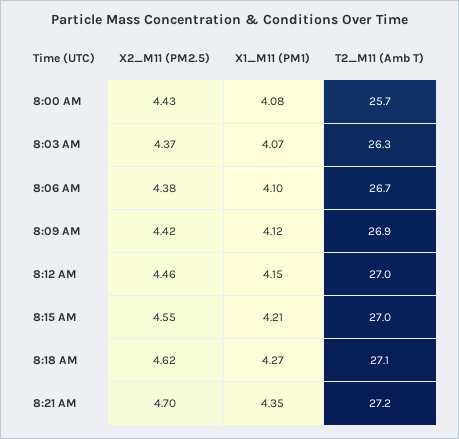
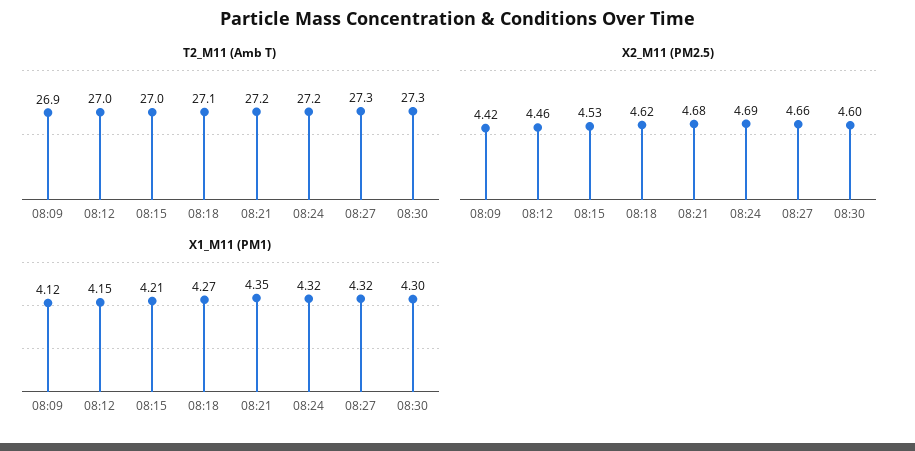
X2_M11 (PM2.5), 8:00 AM: 4.43 -> none
X1_M11 (PM1), 8:00 AM: 4.08 -> none
T2_M11 (Amb T), 8:00 AM: 25.7 -> none
X2_M11 (PM2.5), 8:03 AM: 4.37 -> none
X1_M11 (PM1), 8:03 AM: 4.07 -> none
T2_M11 (Amb T), 8:03 AM: 26.3 -> none
X2_M11 (PM2.5), 8:06 AM: 4.38 -> none
X1_M11 (PM1), 8:06 AM: 4.1 -> none
T2_M11 (Amb T), 8:06 AM: 26.7 -> none
X2_M11 (PM2.5), 8:15 AM: 4.55 -> 4.53
X2_M11 (PM2.5), 8:21 AM: 4.7 -> 4.68
T2_M11 (Amb T), 08:24: none -> 27.2
T2_M11 (Amb T), 08:27: none -> 27.3
T2_M11 (Amb T), 08:30: none -> 27.3
X2_M11 (PM2.5), 08:24: none -> 4.69
X2_M11 (PM2.5), 08:27: none -> 4.66
X2_M11 (PM2.5), 08:30: none -> 4.6
X1_M11 (PM1), 08:24: none -> 4.32
X1_M11 (PM1), 08:27: none -> 4.32
X1_M11 (PM1), 08:30: none -> 4.3

